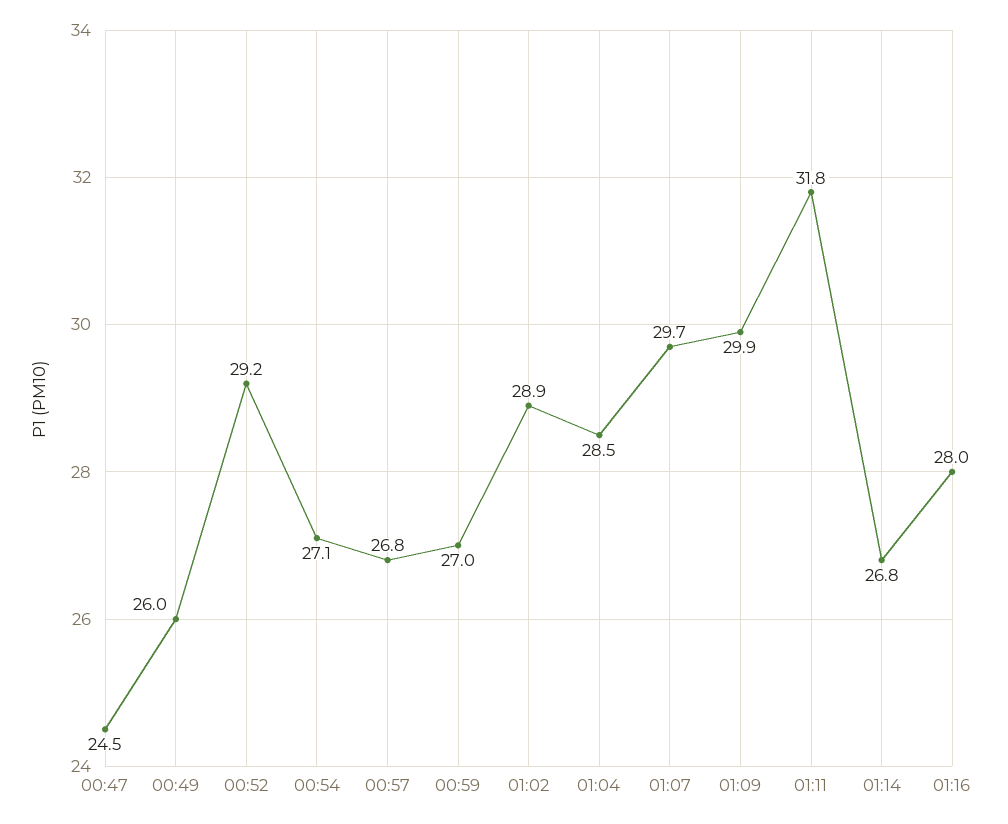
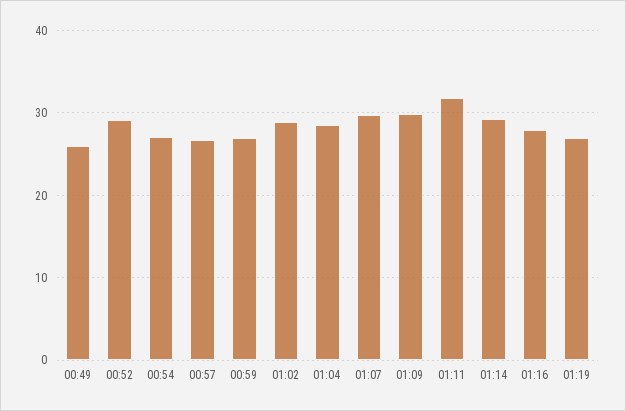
00:47: 24.5 -> none
01:14: 26.8 -> 29
01:19: none -> 27

